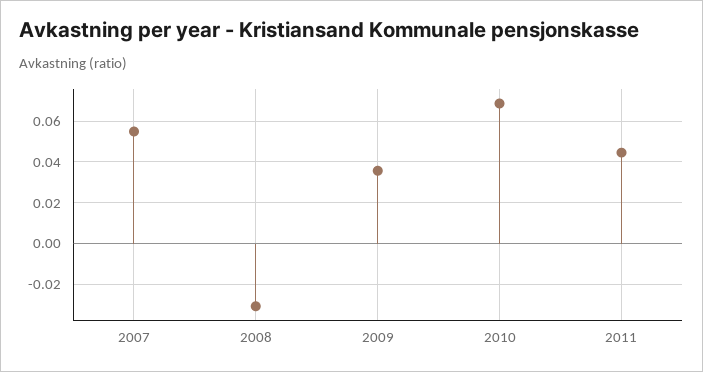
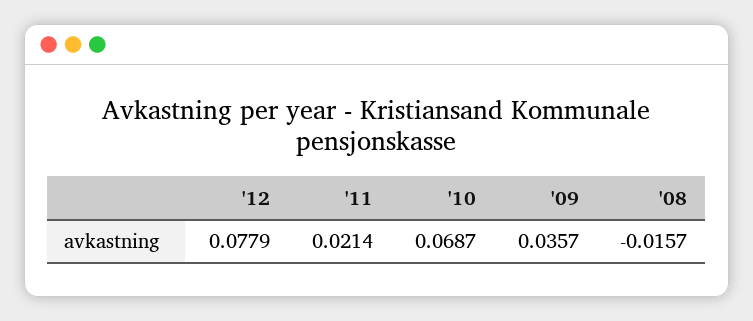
2007: 0.055 -> none
2008: -0.03 -> -0.0157
2011: 0.045 -> 0.0214
'12: none -> 0.0779

